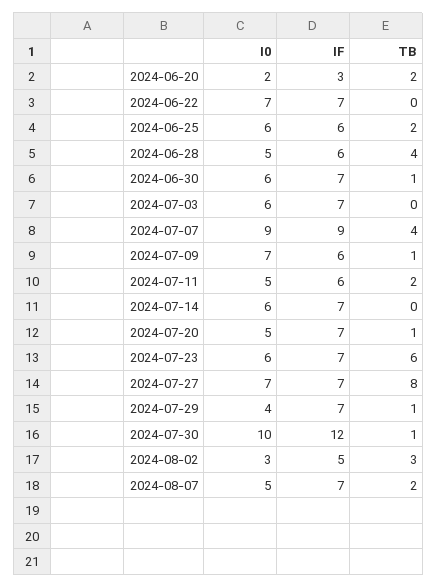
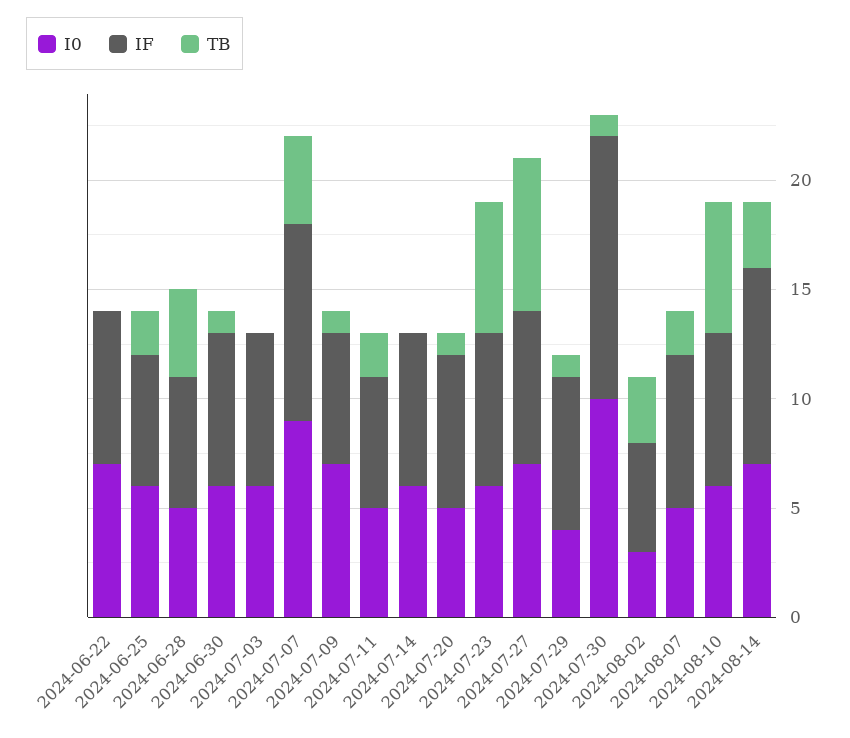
I0, 2024-06-20: 2 -> none
IF, 2024-06-20: 3 -> none
TB, 2024-06-20: 2 -> none
TB, 2024-07-27: 8 -> 7
I0, 2024-08-10: none -> 6
IF, 2024-08-10: none -> 7
TB, 2024-08-10: none -> 6
I0, 2024-08-14: none -> 7
IF, 2024-08-14: none -> 9
TB, 2024-08-14: none -> 3

